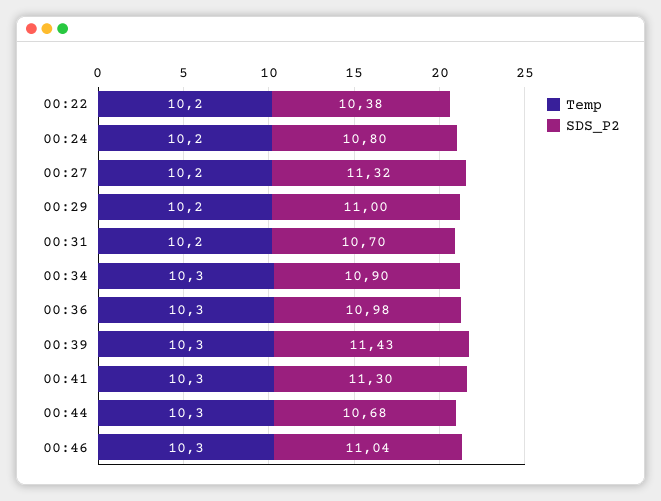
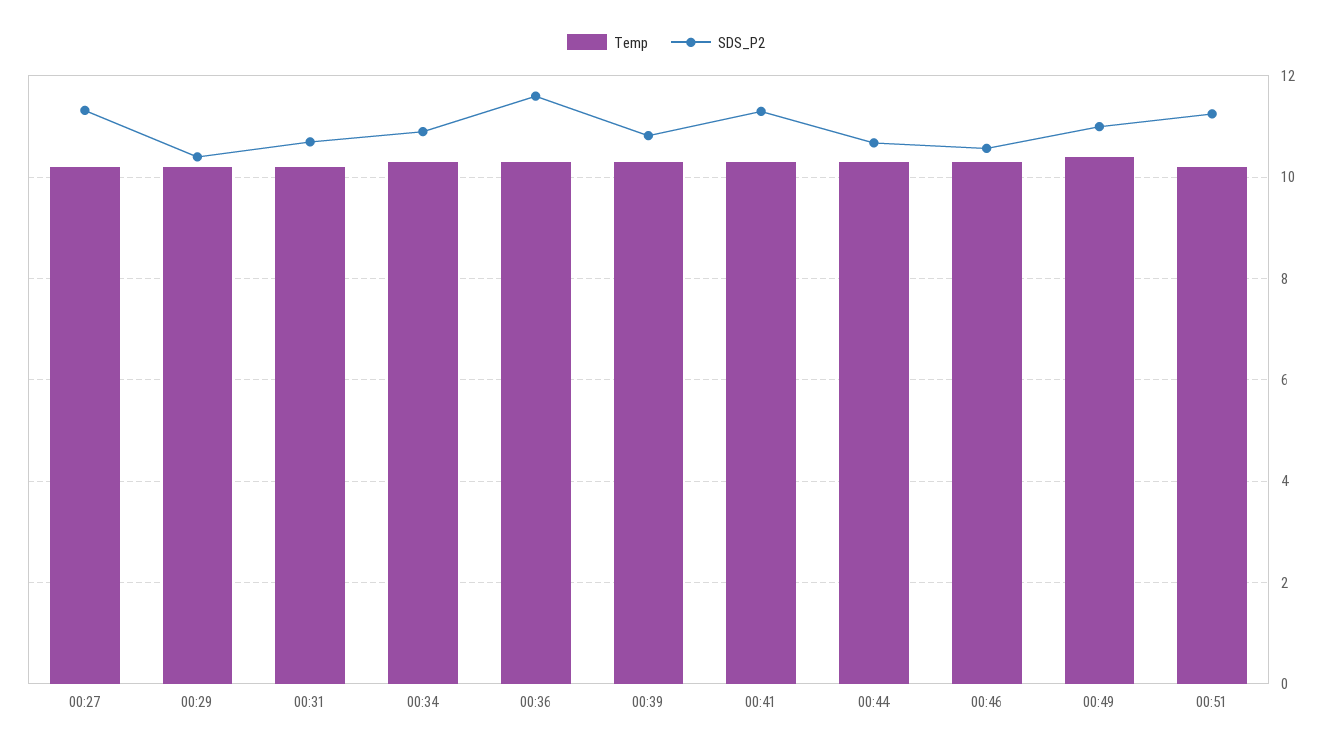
Temp, 00:22: 10.2 -> none
SDS_P2, 00:22: 10.38 -> none
Temp, 00:24: 10.2 -> none
SDS_P2, 00:24: 10.8 -> none
SDS_P2, 00:29: 11 -> 10.4
SDS_P2, 00:36: 10.98 -> 11.6
SDS_P2, 00:39: 11.43 -> 10.8
SDS_P2, 00:46: 11.04 -> 10.6
Temp, 00:49: none -> 10.4
SDS_P2, 00:49: none -> 11
Temp, 00:51: none -> 10.2
SDS_P2, 00:51: none -> 11.2

